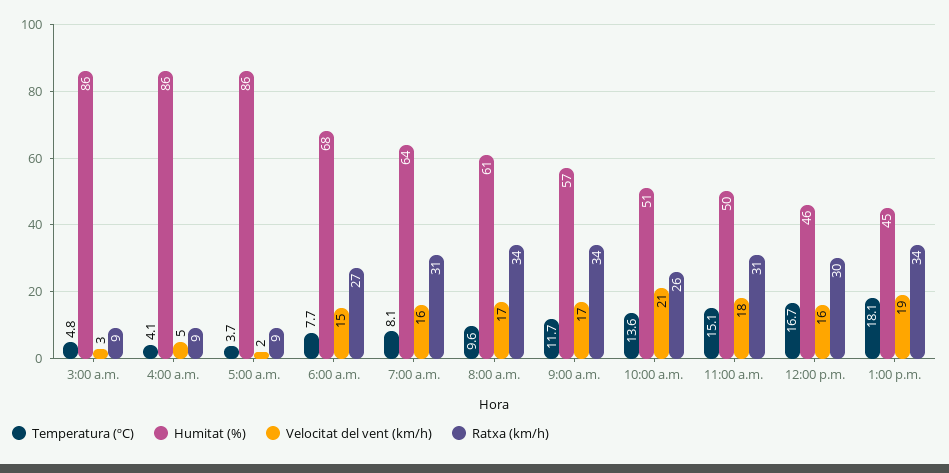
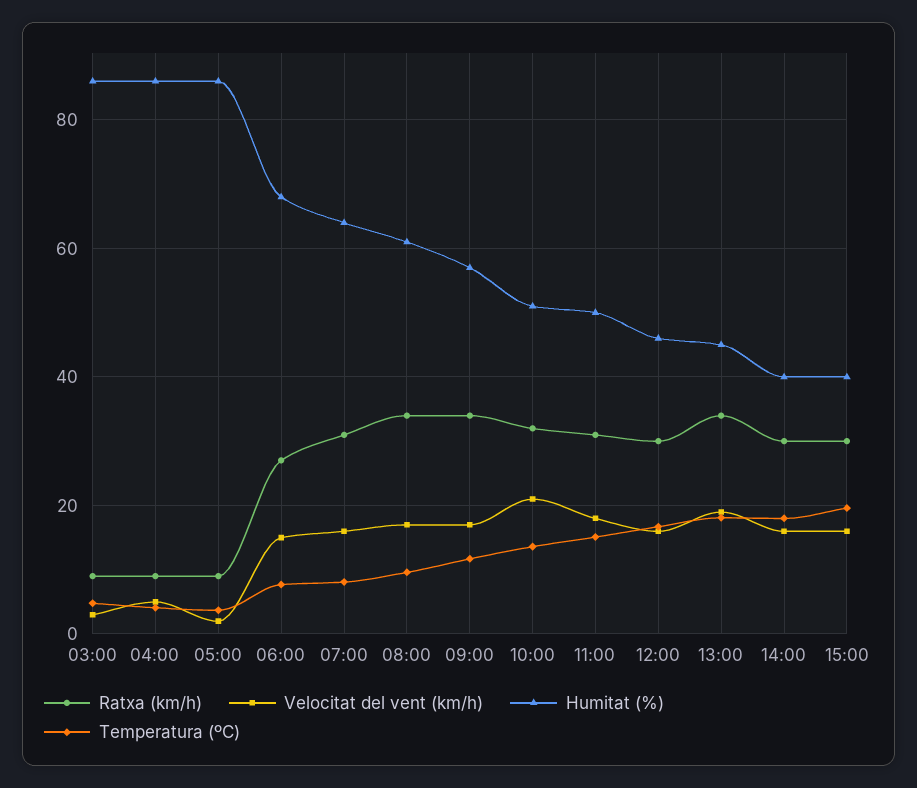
Ratxa (km/h), 10:00 a.m.: 26 -> 32
Ratxa (km/h), 14:00: none -> 30
Velocitat del vent (km/h), 14:00: none -> 16
Humitat (%), 14:00: none -> 40
Temperatura (ºC), 14:00: none -> 18
Ratxa (km/h), 15:00: none -> 30
Velocitat del vent (km/h), 15:00: none -> 16
Humitat (%), 15:00: none -> 40
Temperatura (ºC), 15:00: none -> 20

